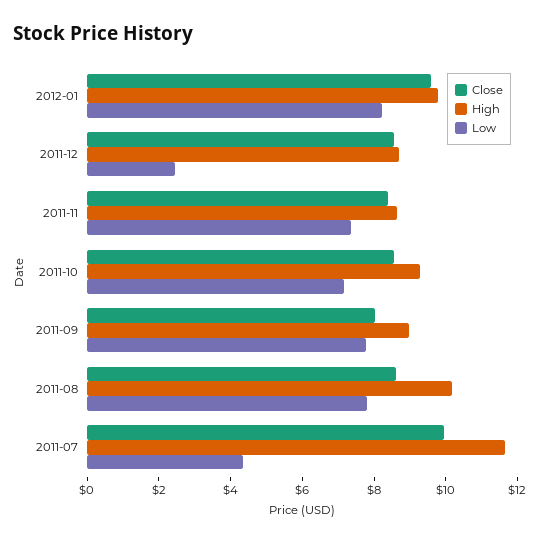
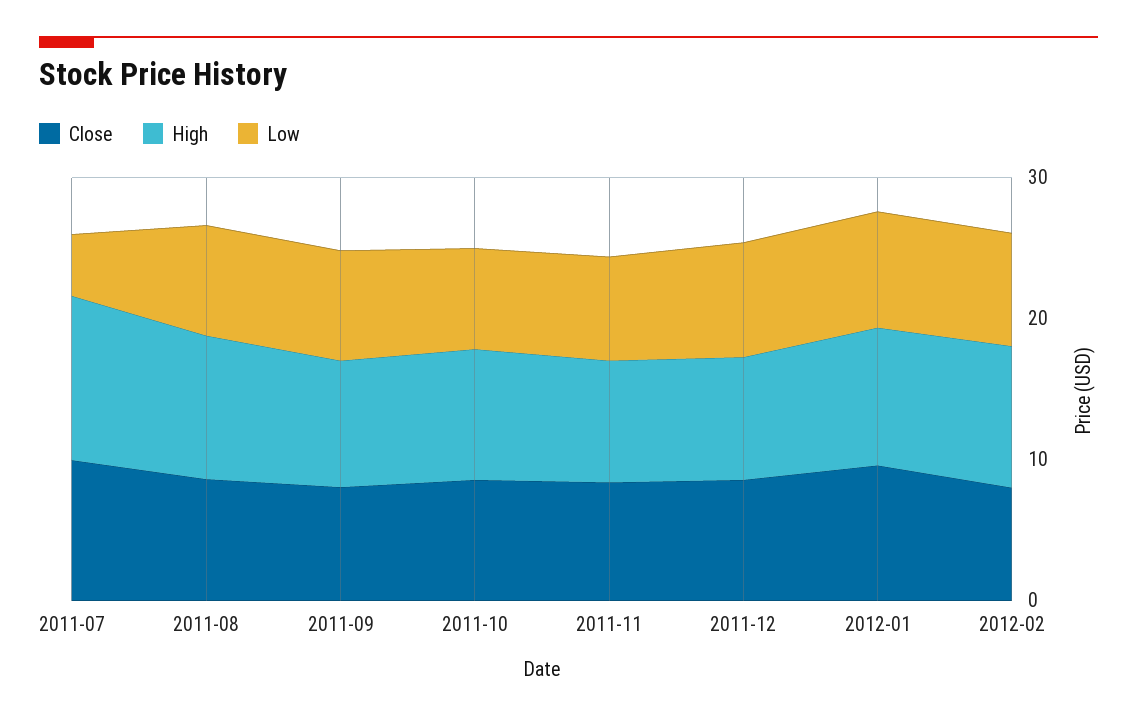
Low, 2011-12: 2.5 -> 8
Close, 2012-02: none -> 8
High, 2012-02: none -> 10
Low, 2012-02: none -> 8

